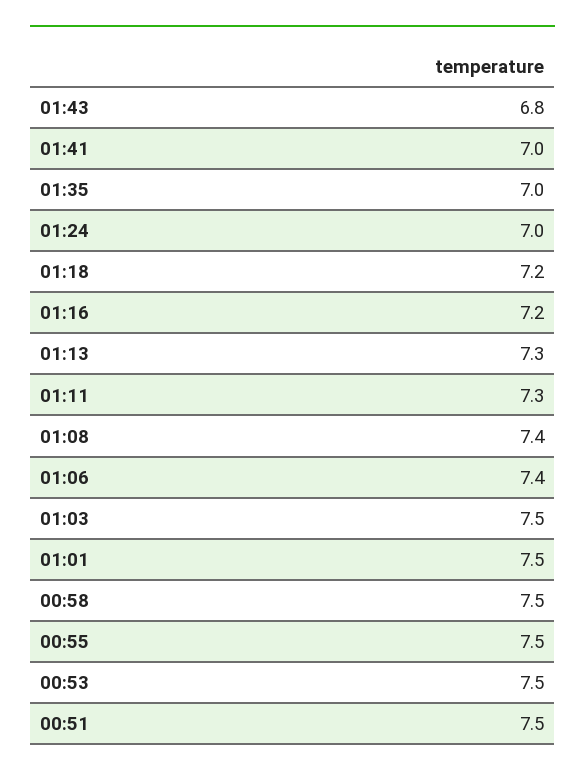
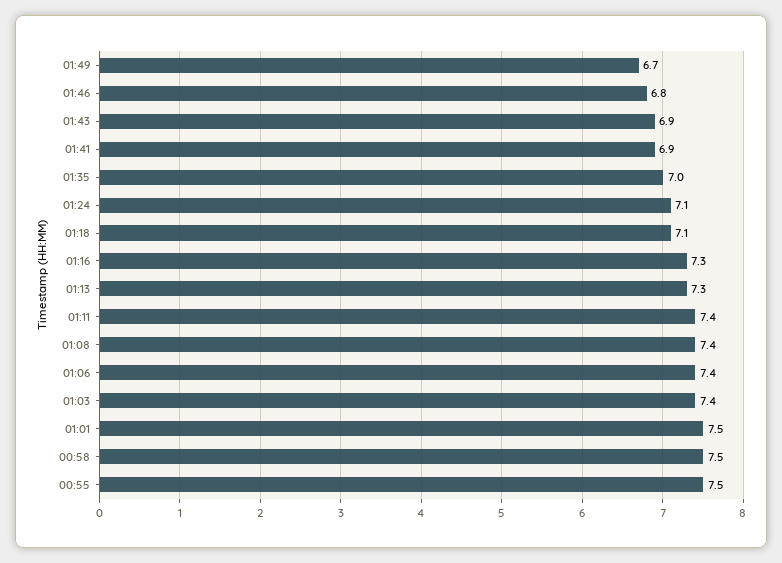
01:43: 6.8 -> 6.9
01:41: 7 -> 6.9
01:24: 7 -> 7.1
01:18: 7.2 -> 7.1
01:16: 7.2 -> 7.3
01:11: 7.3 -> 7.4
01:03: 7.5 -> 7.4
00:53: 7.5 -> none
00:51: 7.5 -> none
01:49: none -> 6.7
01:46: none -> 6.8

